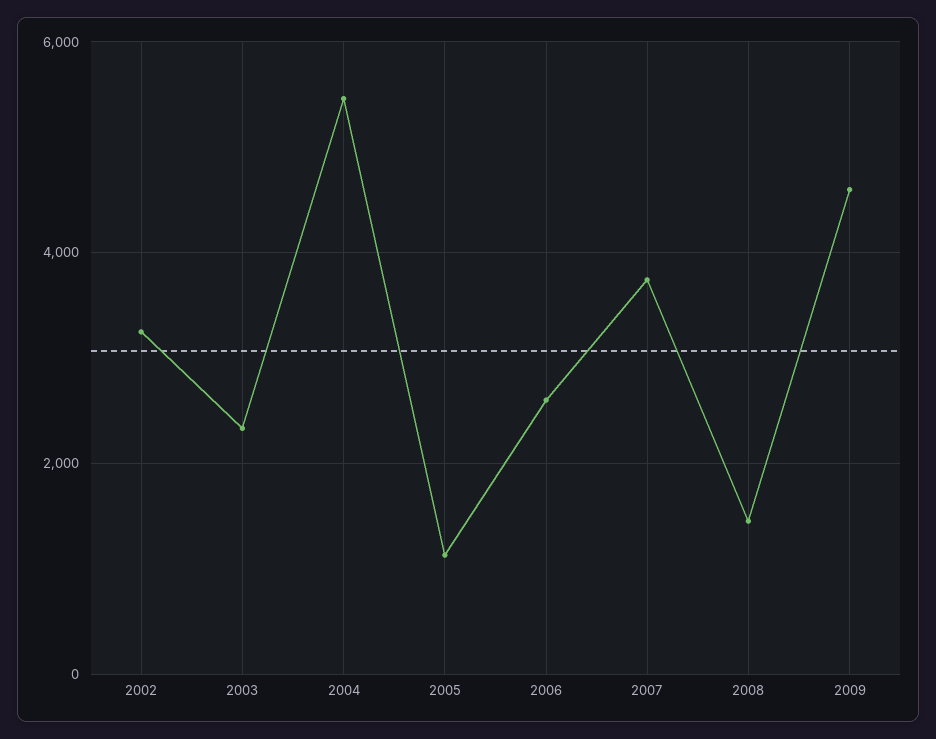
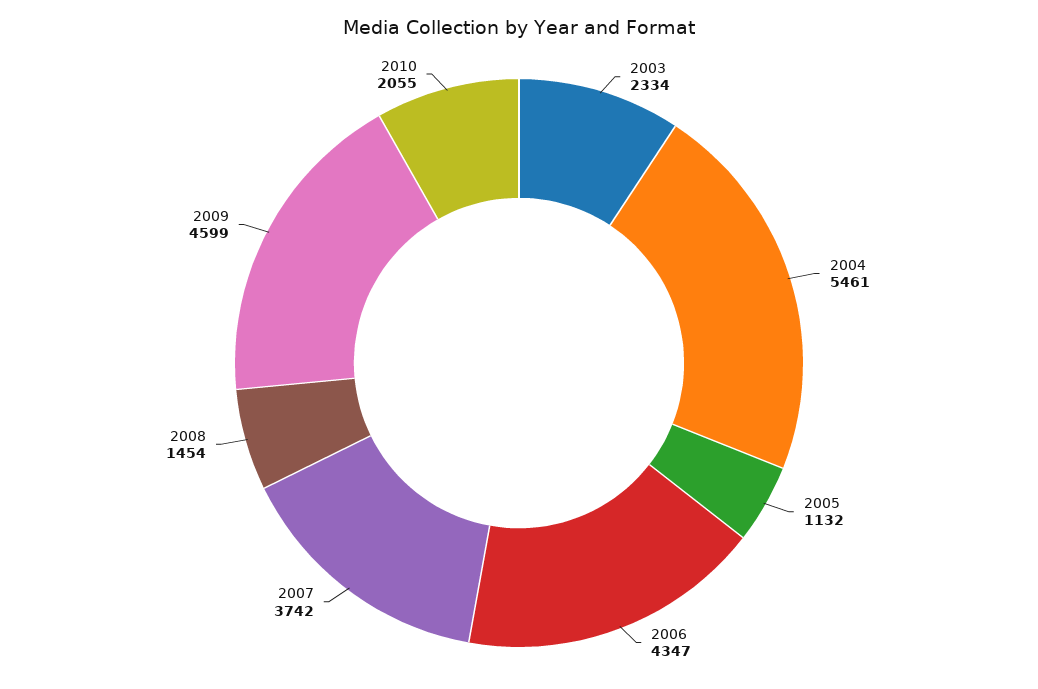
2002: 3200 -> none
2006: 2600 -> 4347
2010: none -> 2055

